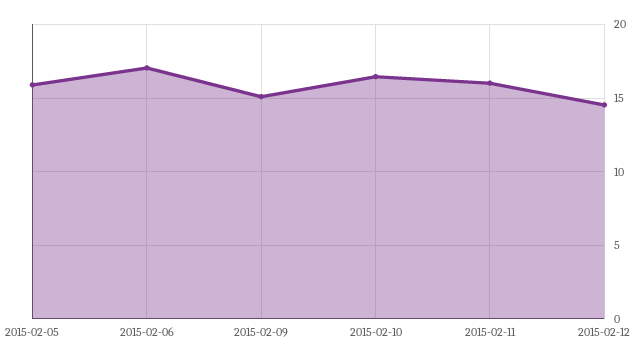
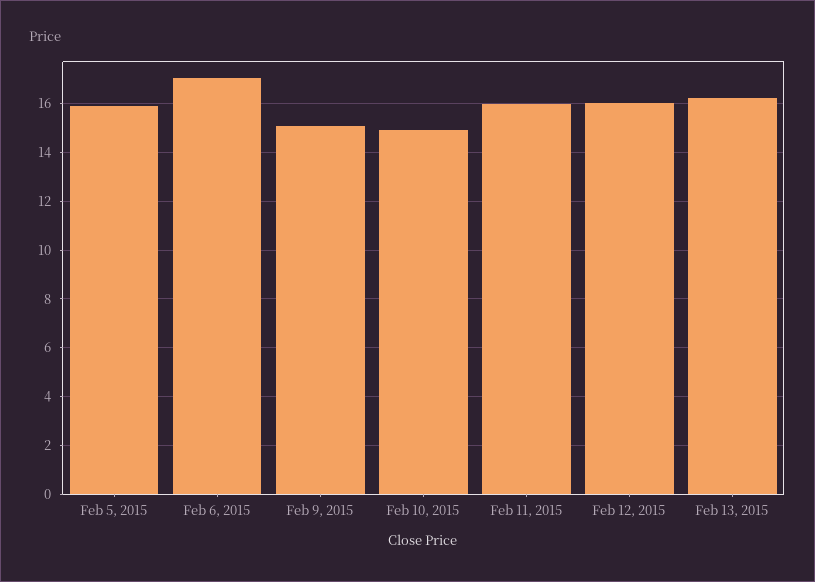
2015-02-10: 16.5 -> 15
2015-02-12: 14.5 -> 16
Feb 13, 2015: none -> 16.25

